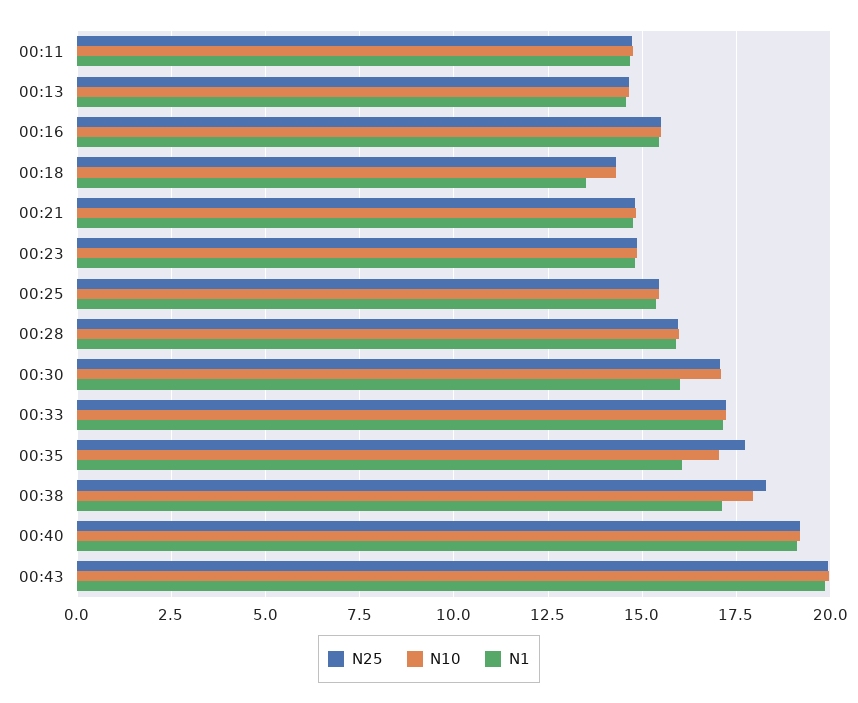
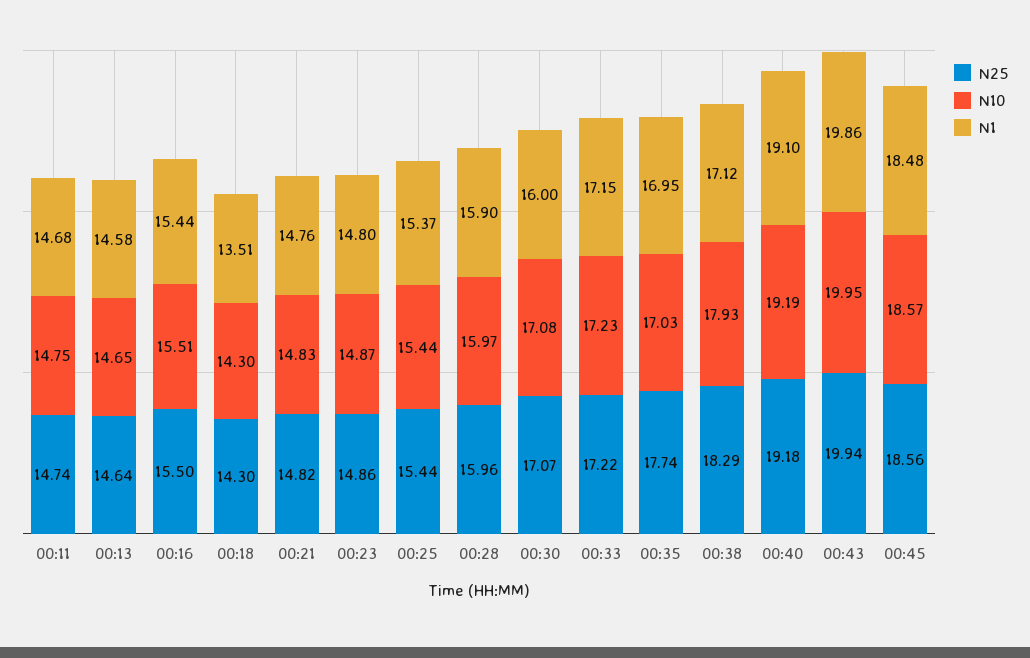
N1, 00:35: 16 -> 16.95
N25, 00:45: none -> 18.56
N10, 00:45: none -> 18.57
N1, 00:45: none -> 18.48

